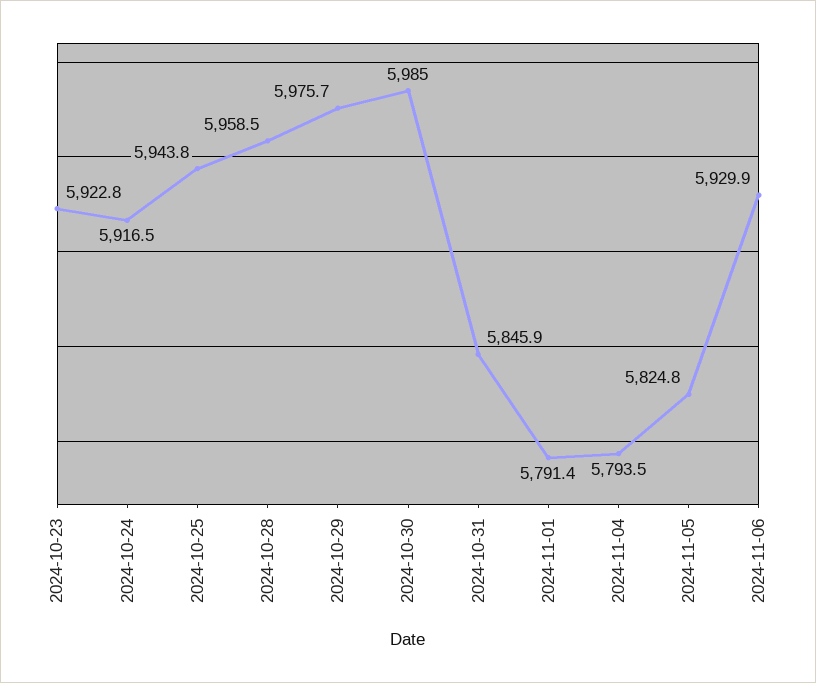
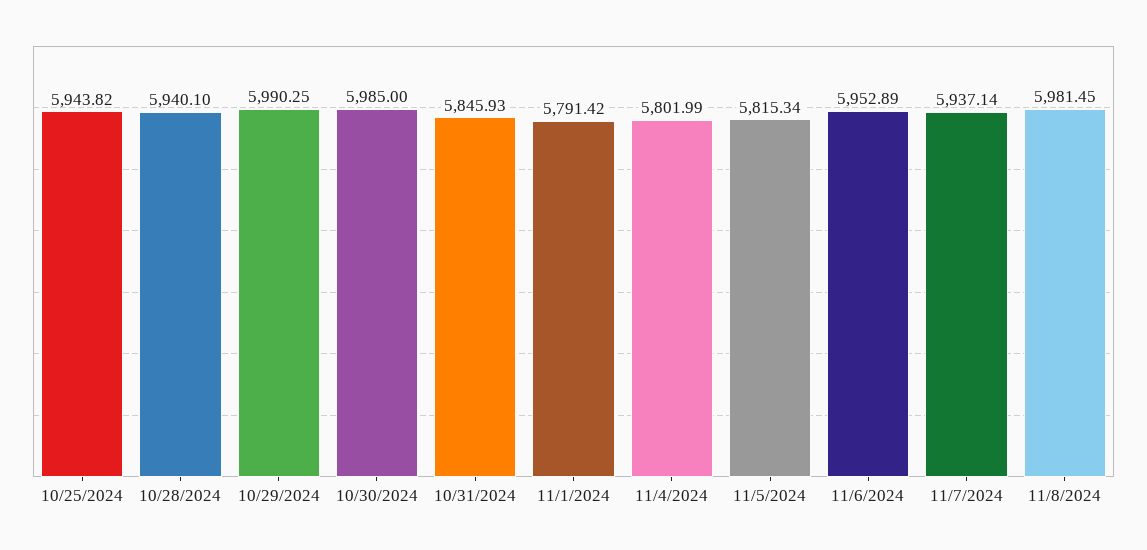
2024-10-23: 5922.8 -> none
2024-10-24: 5916.5 -> none
2024-10-28: 5958.5 -> 5940.1
2024-10-29: 5975.7 -> 5990.25
2024-11-04: 5793.5 -> 5801.99
2024-11-05: 5824.8 -> 5815.34
2024-11-06: 5929.9 -> 5952.89
11/7/2024: none -> 5937.14
11/8/2024: none -> 5981.45

